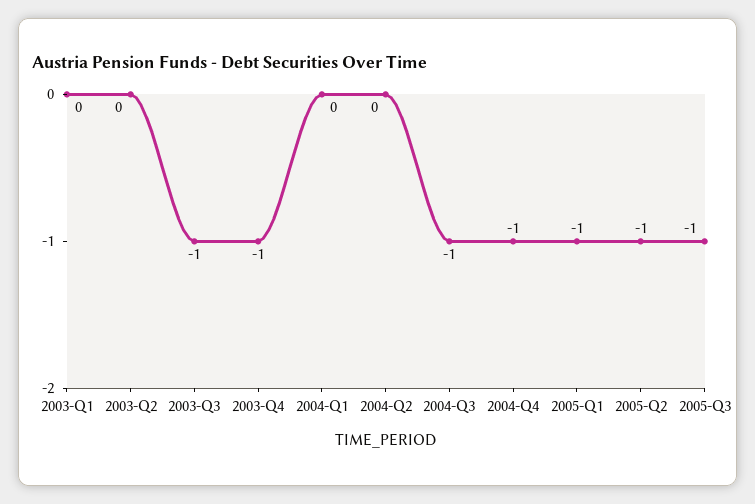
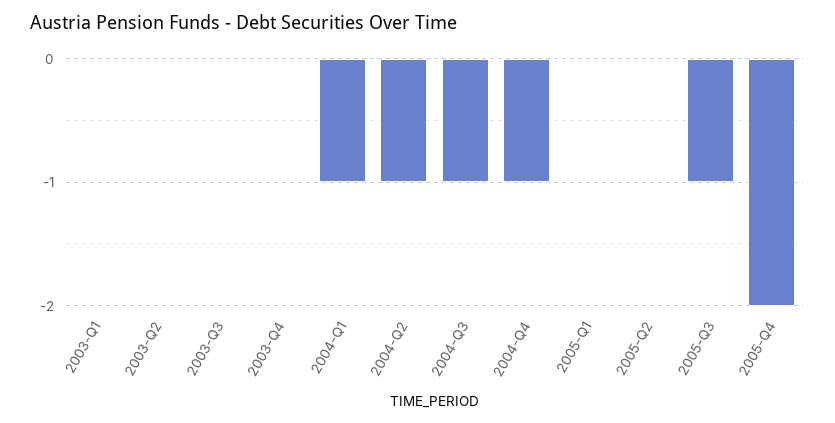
2003-Q3: -1 -> 0
2003-Q4: -1 -> 0
2004-Q1: 0 -> -1
2004-Q2: 0 -> -1
2005-Q1: -1 -> 0
2005-Q2: -1 -> 0
2005-Q4: none -> -2

